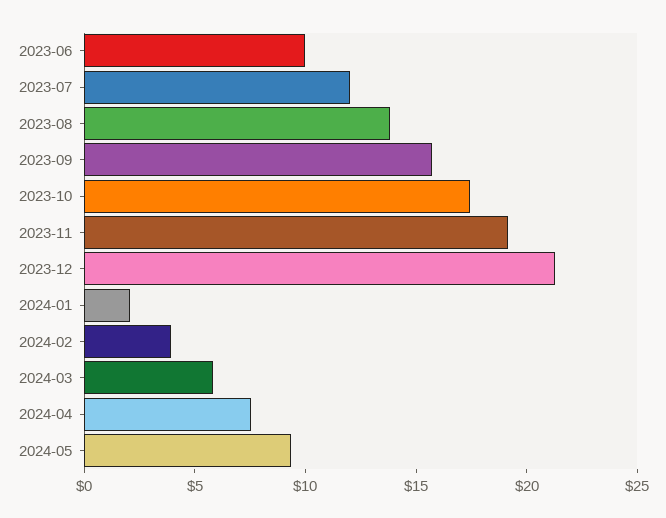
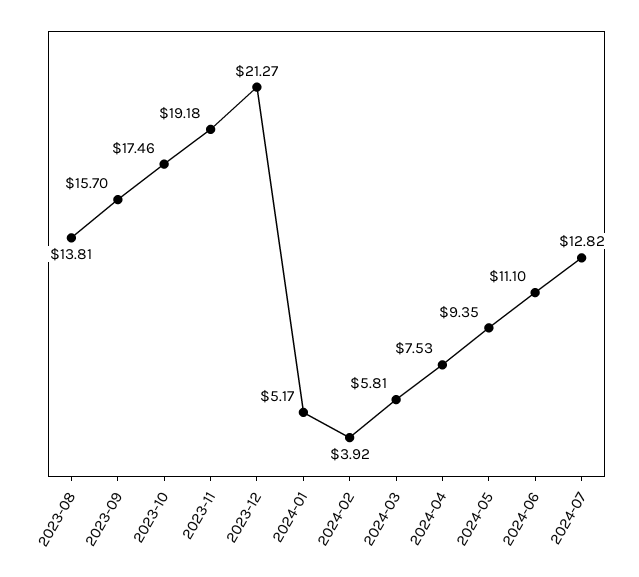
2023-06: 10 -> none
2023-07: 12 -> none
2024-01: 2 -> 5.17
2024-06: none -> 11.1
2024-07: none -> 12.82

